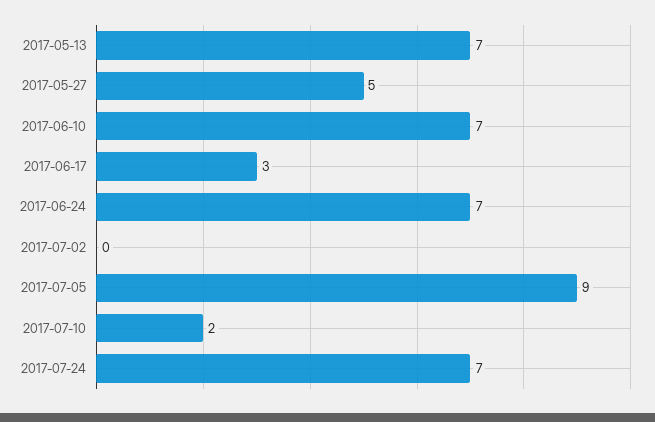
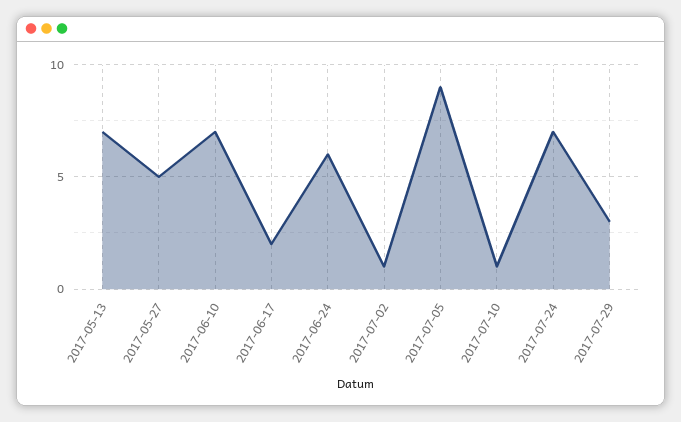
2017-06-17: 3 -> 2
2017-06-24: 7 -> 6
2017-07-02: 0 -> 1
2017-07-10: 2 -> 1
2017-07-29: none -> 3

